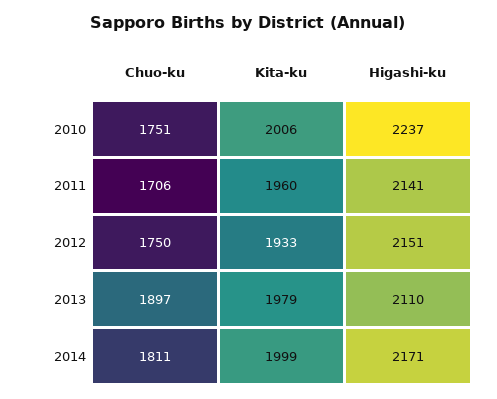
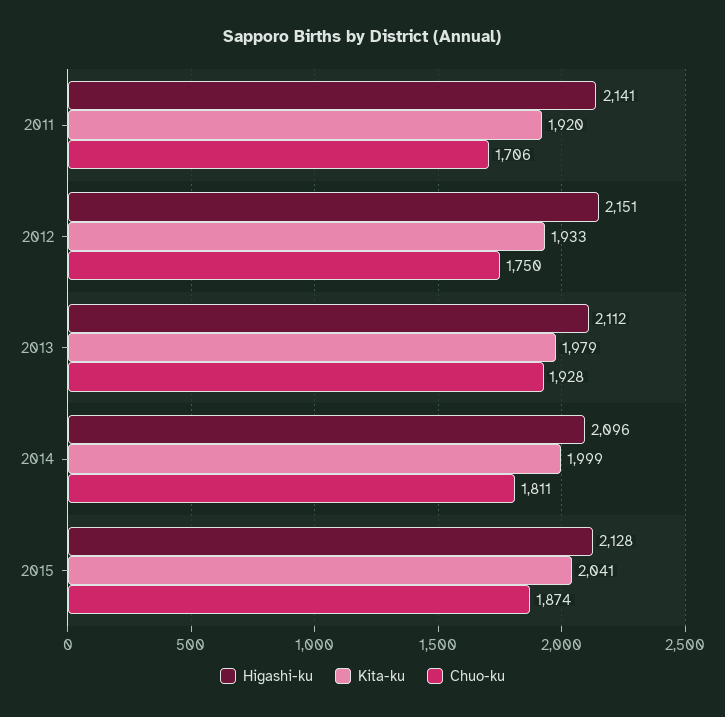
Chuo-ku, 2010: 1751 -> none
Kita-ku, 2010: 2006 -> none
Higashi-ku, 2010: 2237 -> none
Kita-ku, 2011: 1960 -> 1920
Chuo-ku, 2013: 1897 -> 1928
Higashi-ku, 2013: 2110 -> 2112
Higashi-ku, 2014: 2171 -> 2096
Higashi-ku, 2015: none -> 2128
Kita-ku, 2015: none -> 2041
Chuo-ku, 2015: none -> 1874

